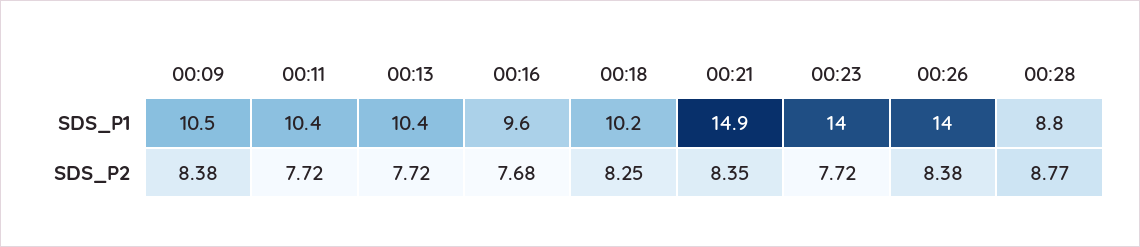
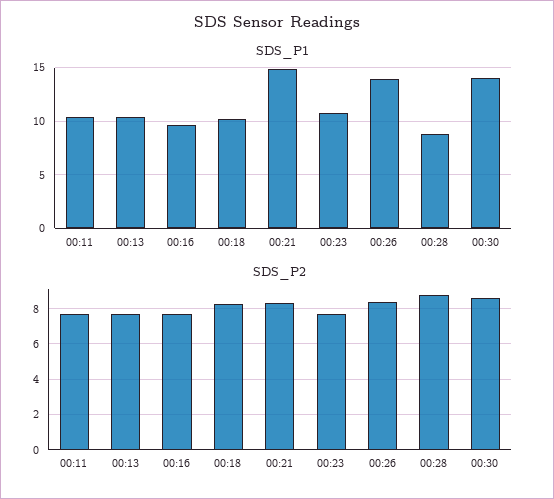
SDS_P1, 00:09: 10.5 -> none
SDS_P1, 00:23: 14 -> 11
SDS_P2, 00:09: 8.38 -> none
SDS_P1, 00:30: none -> 14
SDS_P2, 00:30: none -> 8.5

